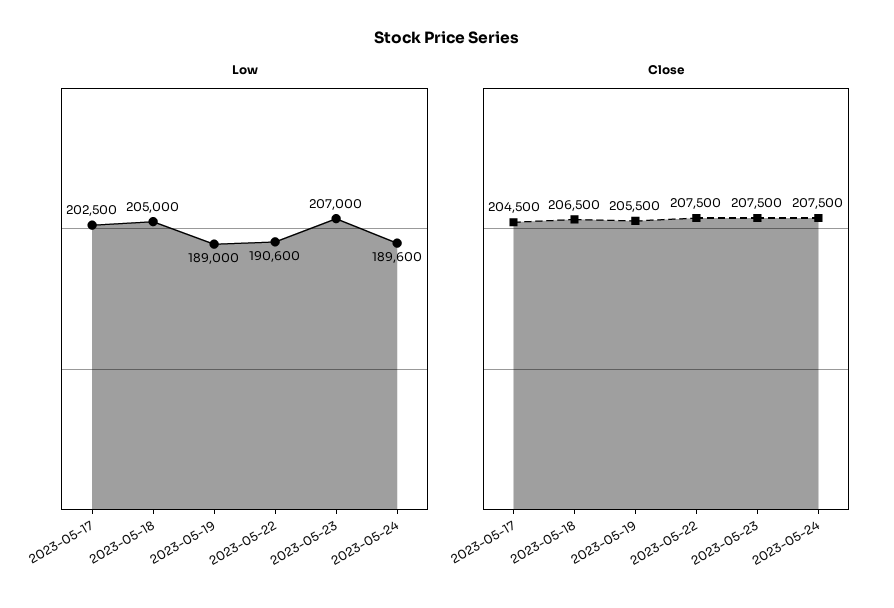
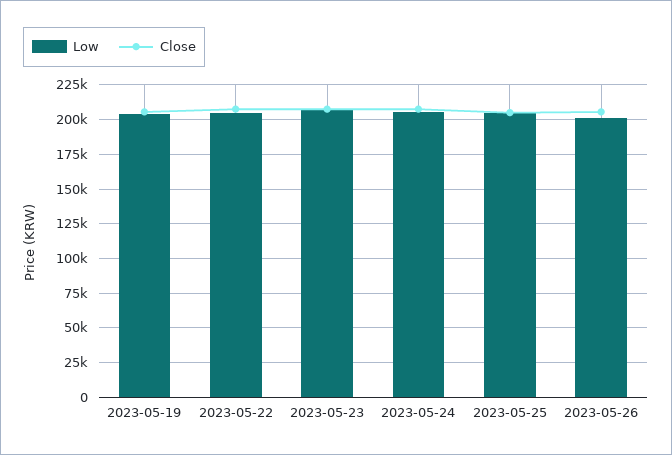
Low, 2023-05-17: 202500 -> none
Low, 2023-05-18: 205000 -> none
Low, 2023-05-19: 189000 -> 205000
Low, 2023-05-22: 190600 -> 205000
Low, 2023-05-24: 189600 -> 205000
Close, 2023-05-17: 204500 -> none
Close, 2023-05-18: 206500 -> none
Low, 2023-05-25: none -> 205000
Close, 2023-05-25: none -> 205000
Low, 2023-05-26: none -> 200000
Close, 2023-05-26: none -> 205000

